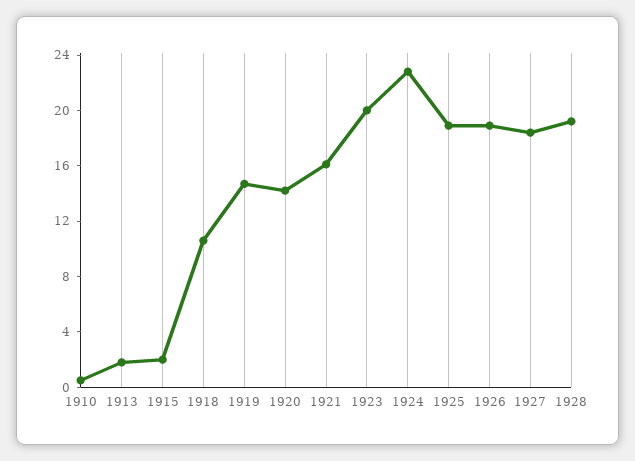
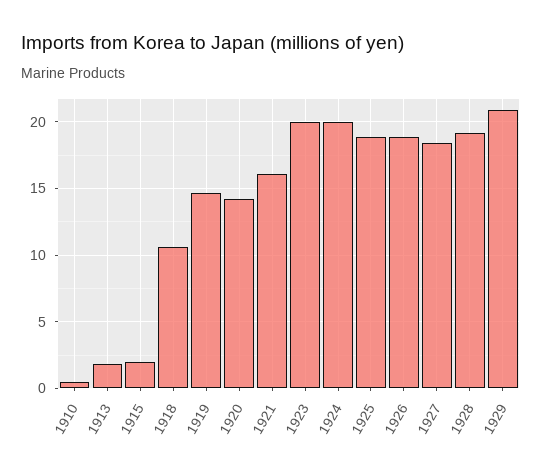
1924: 23 -> 20
1929: none -> 21

